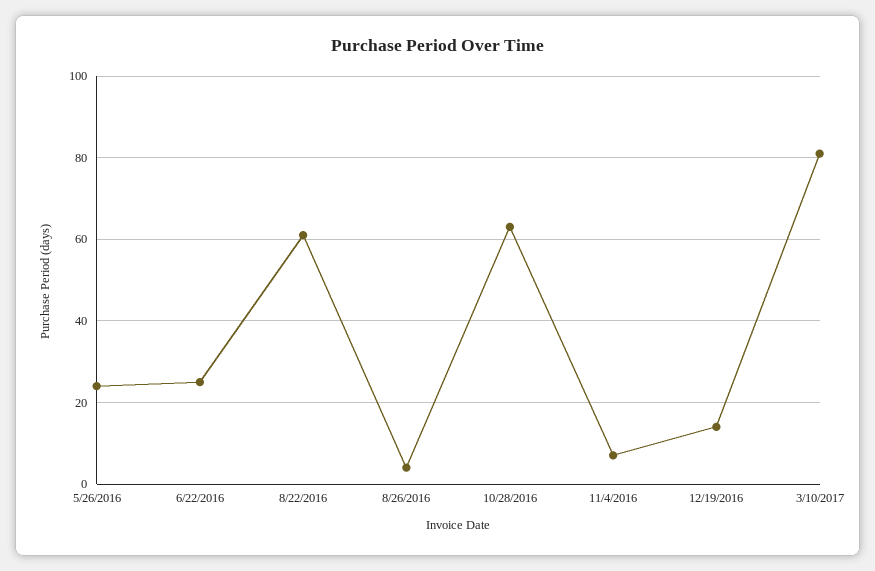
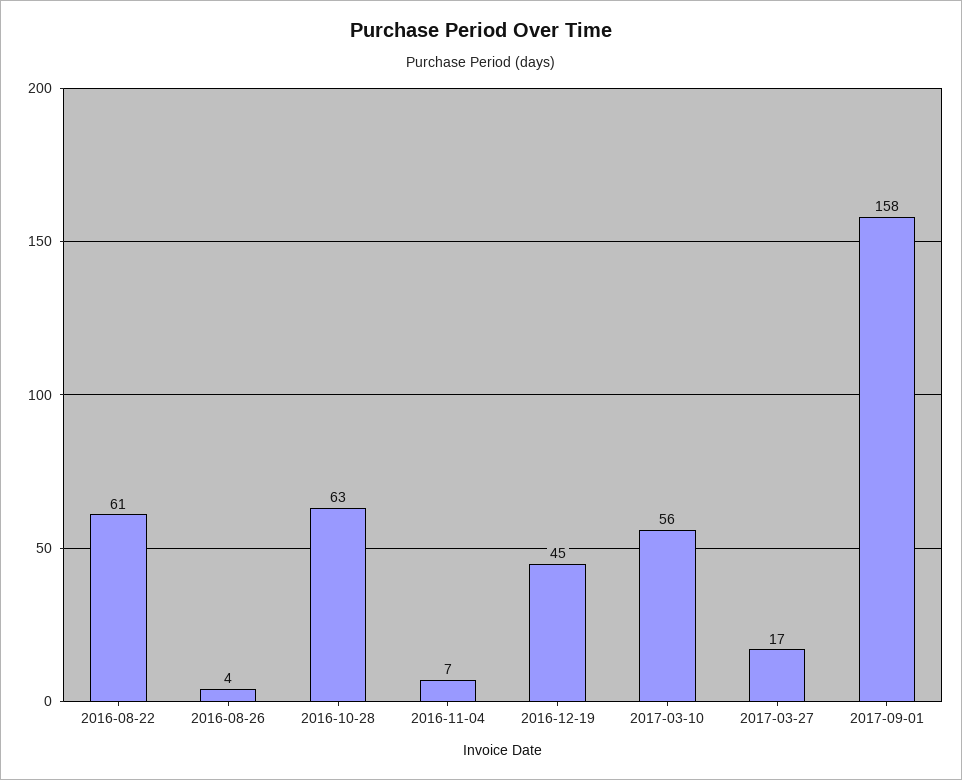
5/26/2016: 25 -> none
6/22/2016: 25 -> none
12/19/2016: 15 -> 45
3/10/2017: 80 -> 56
2017-03-27: none -> 17
2017-09-01: none -> 158

